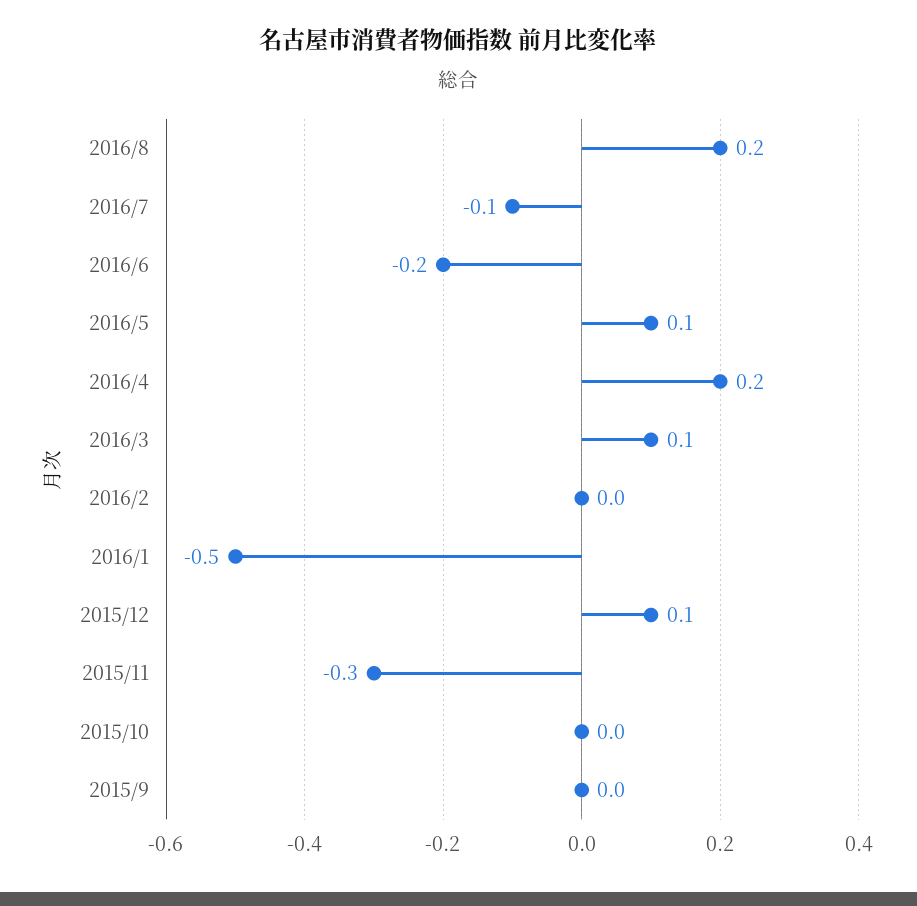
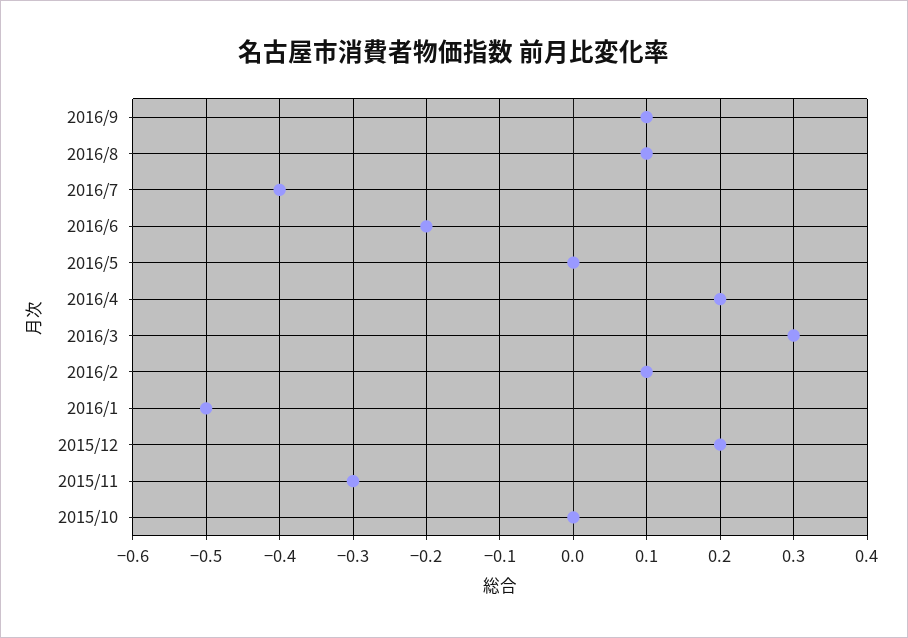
2016/8: 0.2 -> 0.1
2016/7: -0.1 -> -0.4
2016/5: 0.1 -> 0
2016/3: 0.1 -> 0.3
2016/2: 0 -> 0.1
2015/12: 0.1 -> 0.2
2015/9: 0 -> none
2016/9: none -> 0.1

